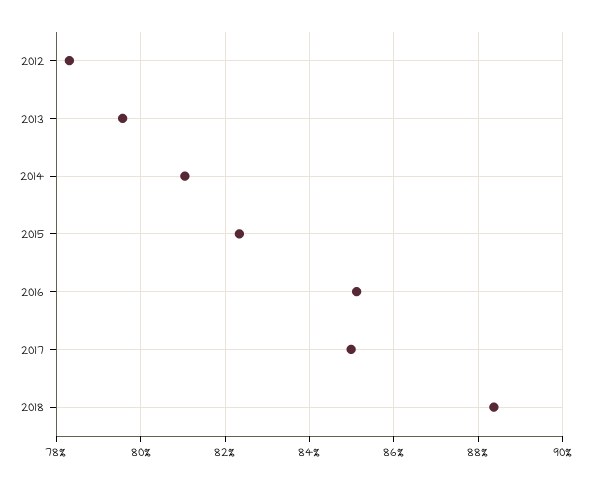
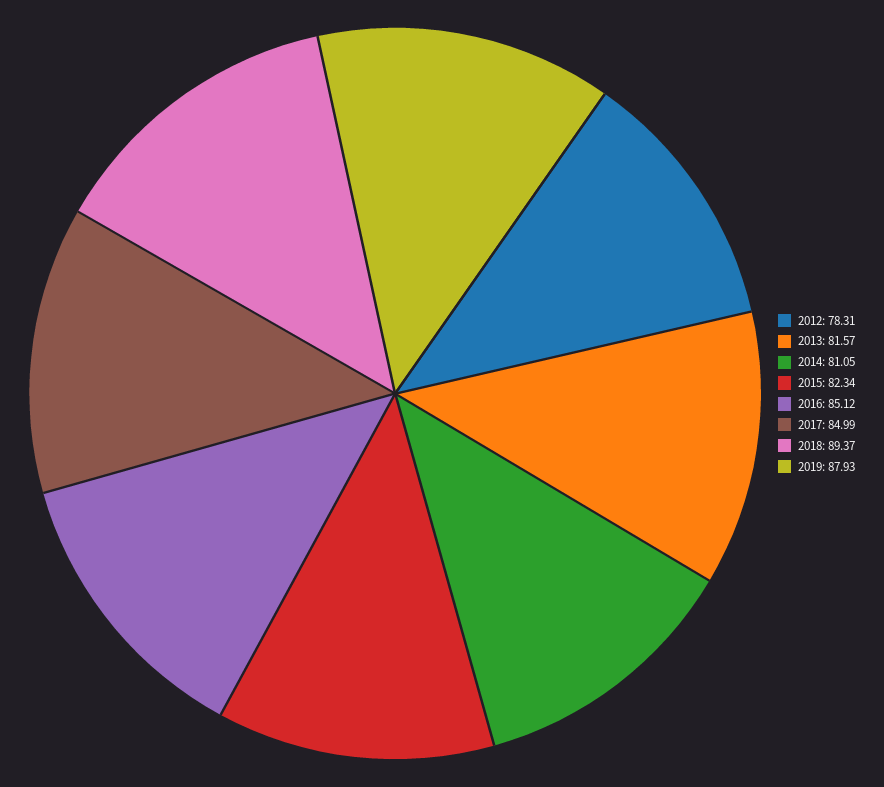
2013: 79.6 -> 81.57
2018: 88.4 -> 89.37
2019: none -> 87.93

